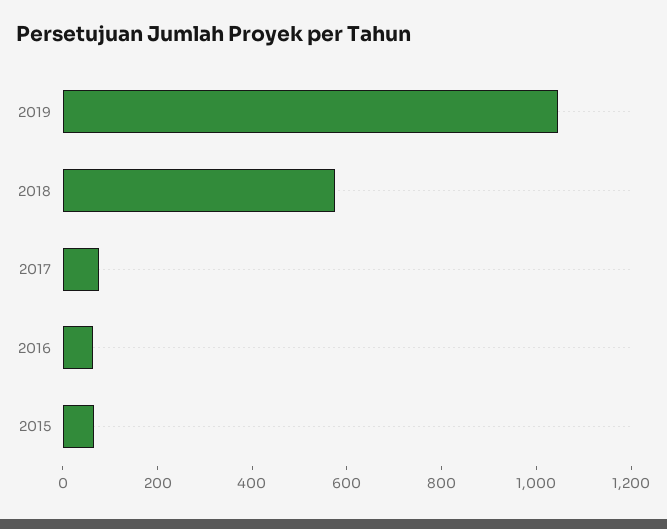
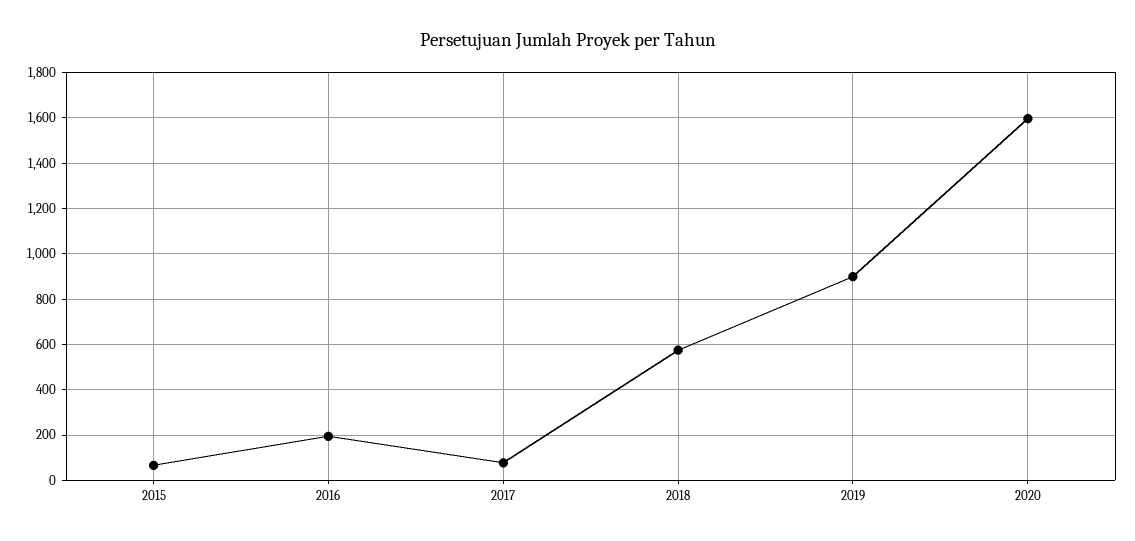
2019: 1050 -> 900
2016: 50 -> 200
2020: none -> 1600

